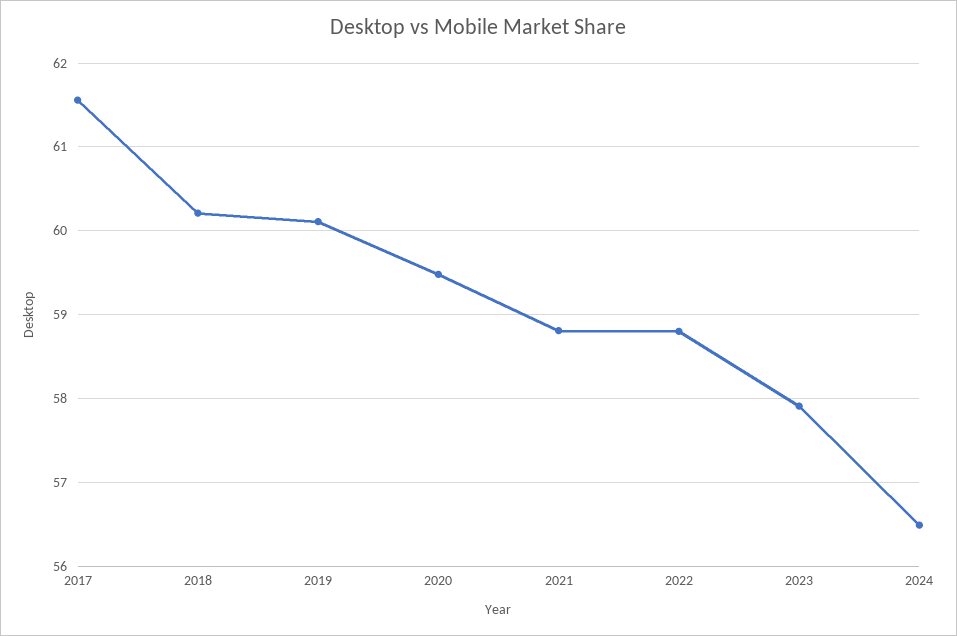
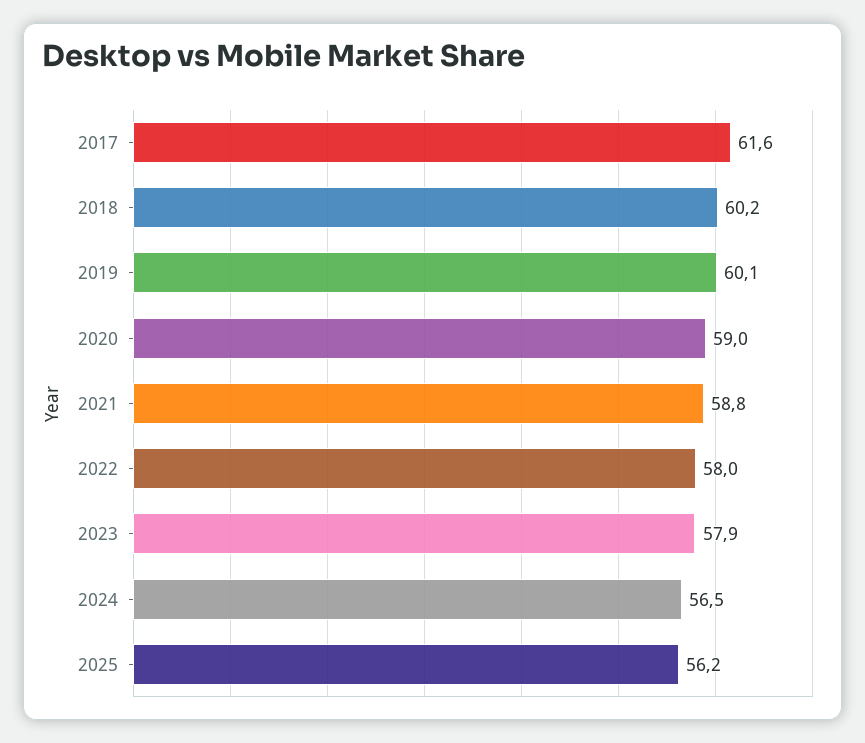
2020: 59.5 -> 59
2022: 58.8 -> 58
2025: none -> 56.2

